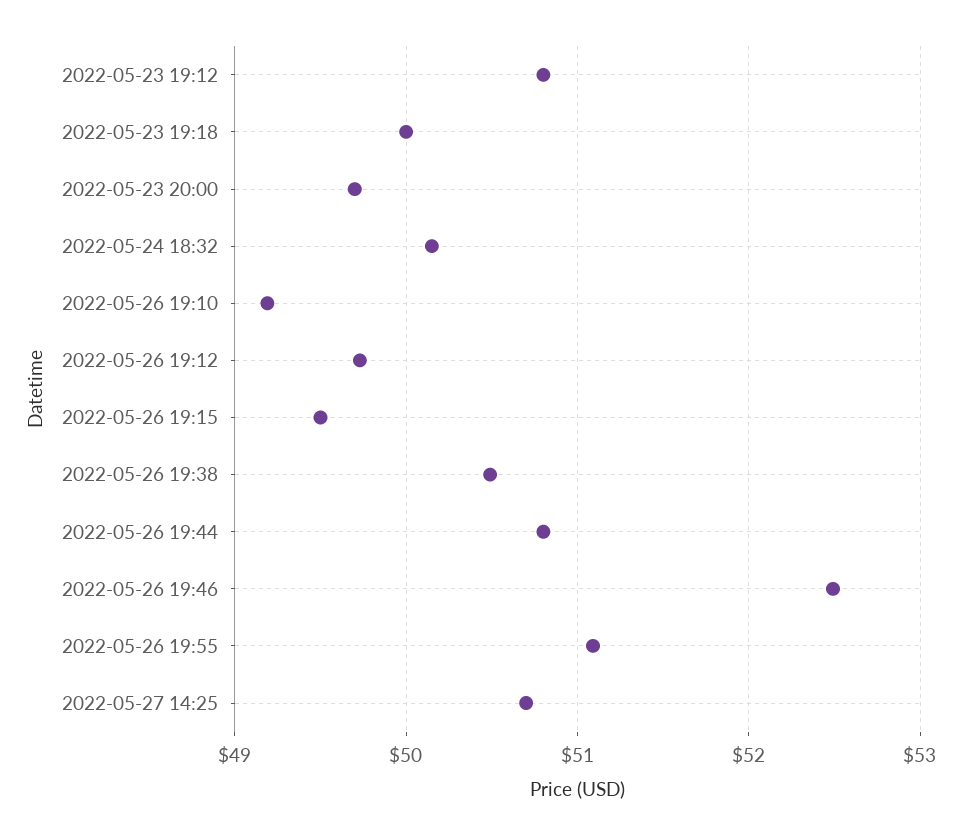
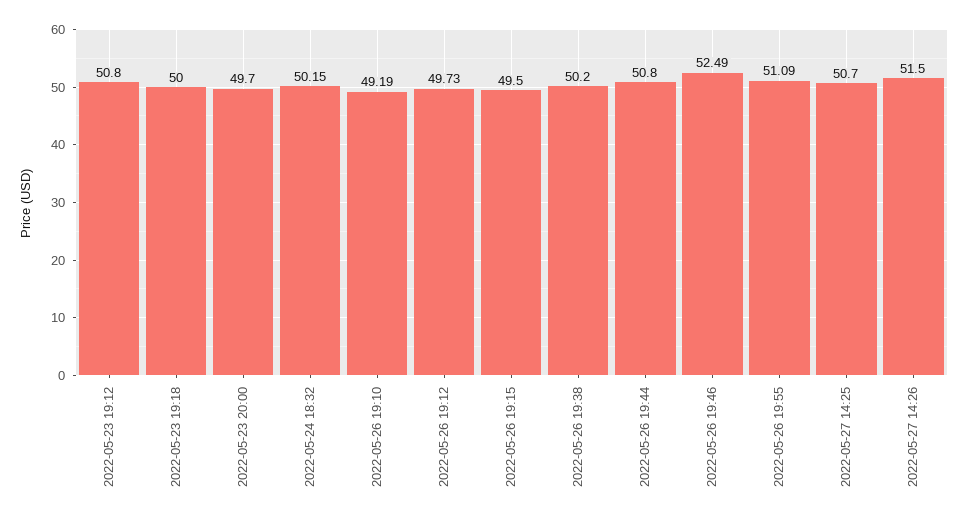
2022-05-26 19:38: 50.5 -> 50.2
2022-05-27 14:26: none -> 51.5

